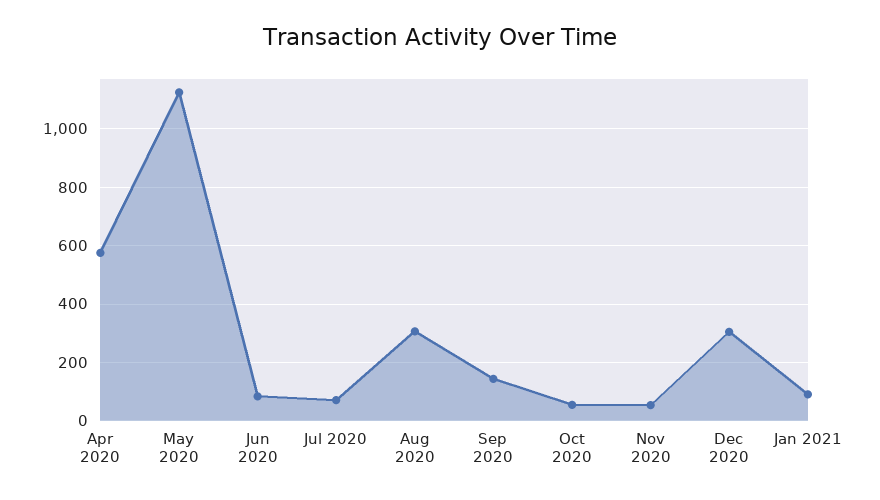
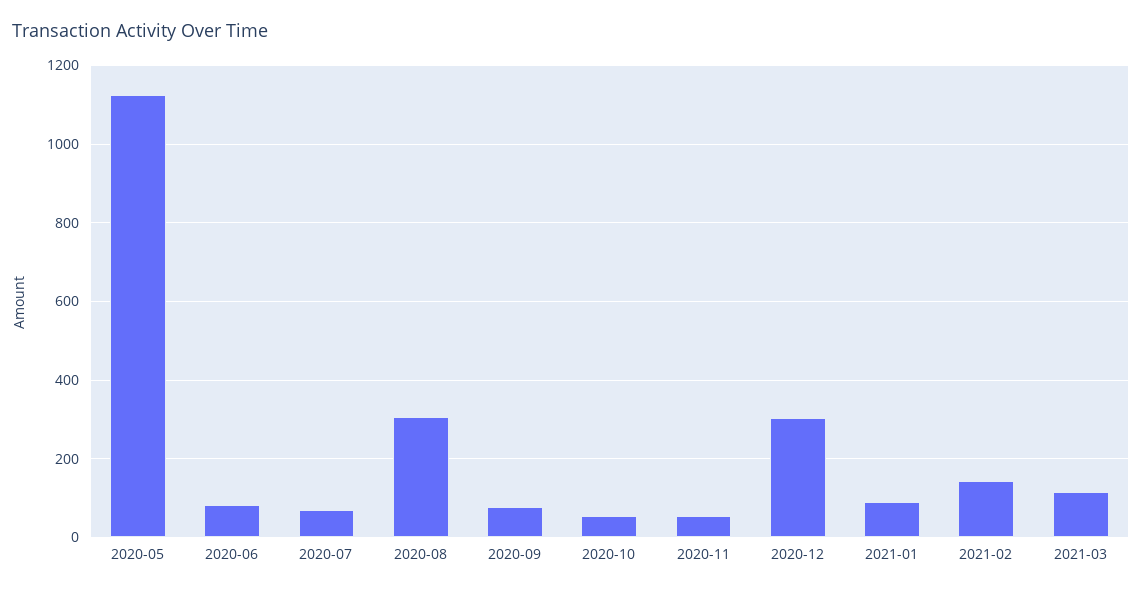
Apr 2020: 575 -> none
Sep 2020: 150 -> 80
2021-02: none -> 140
2021-03: none -> 120

